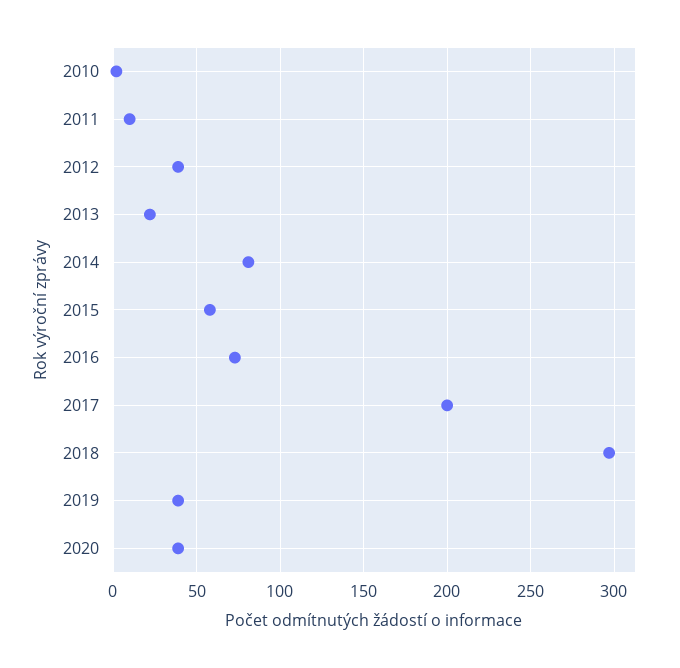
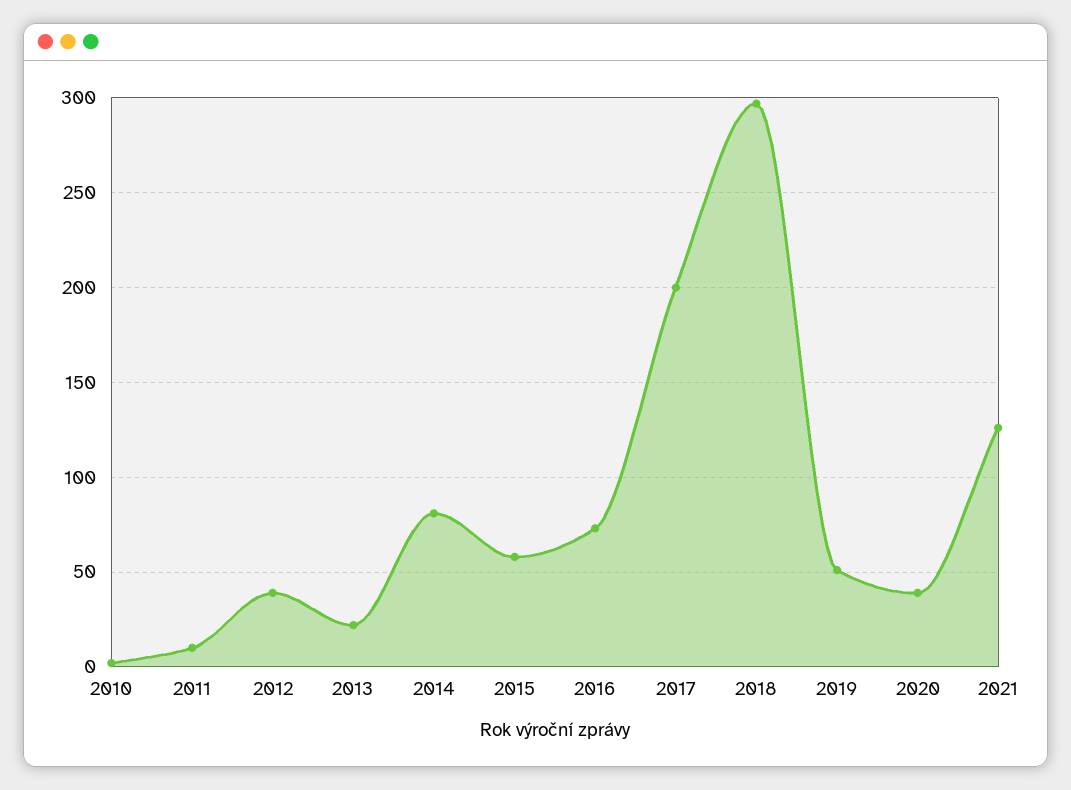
2019: 40 -> 50
2021: none -> 125

